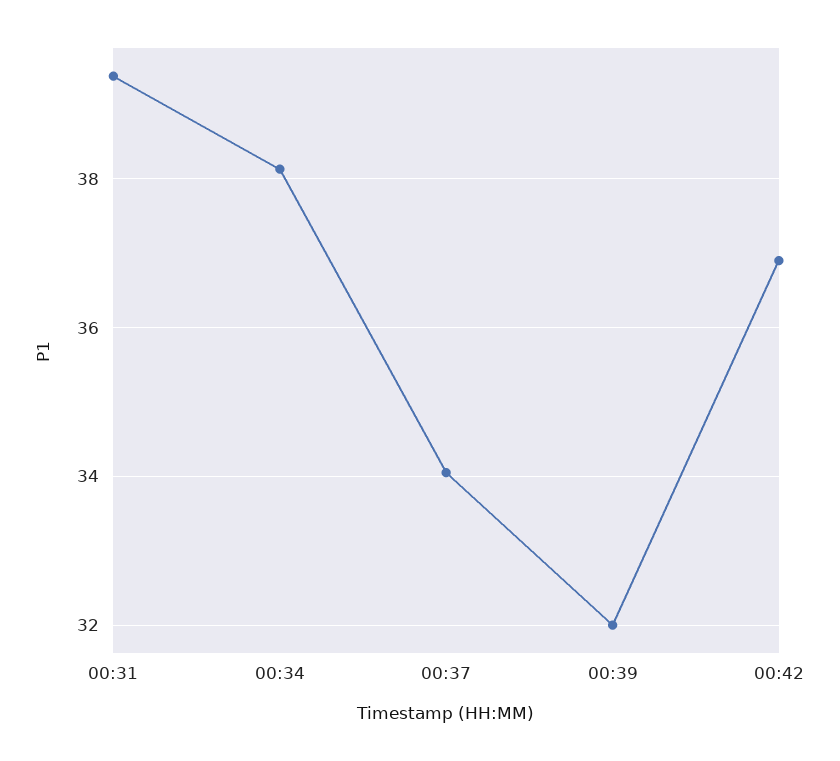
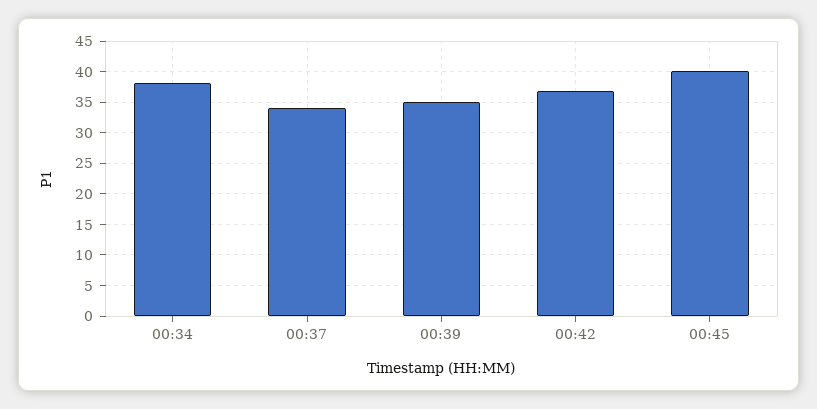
00:31: 39.4 -> none
00:39: 32 -> 35
00:45: none -> 40

